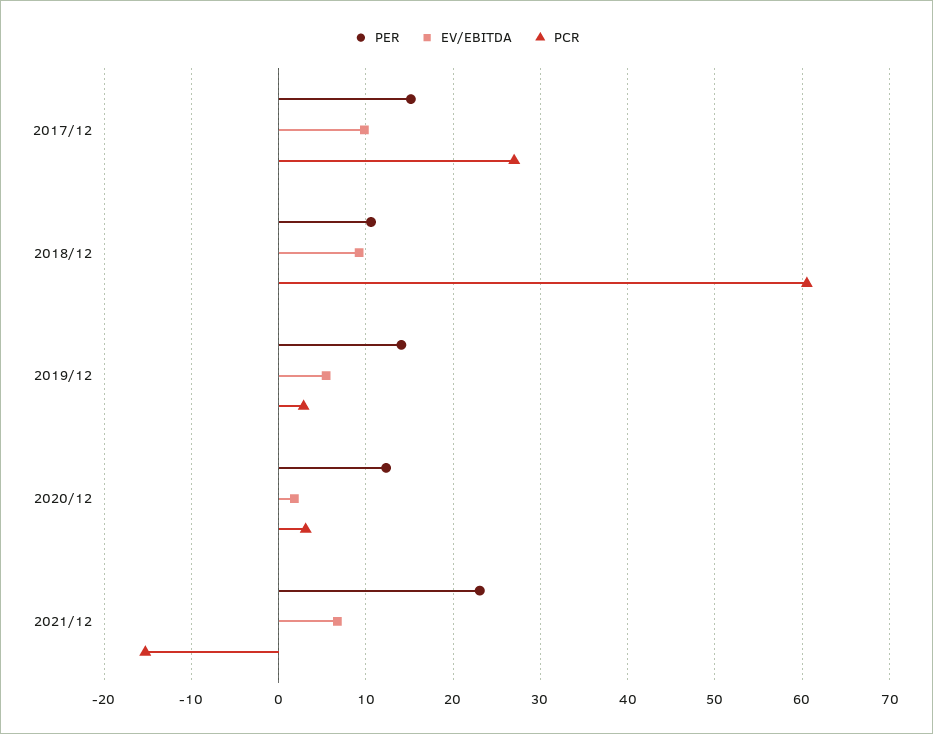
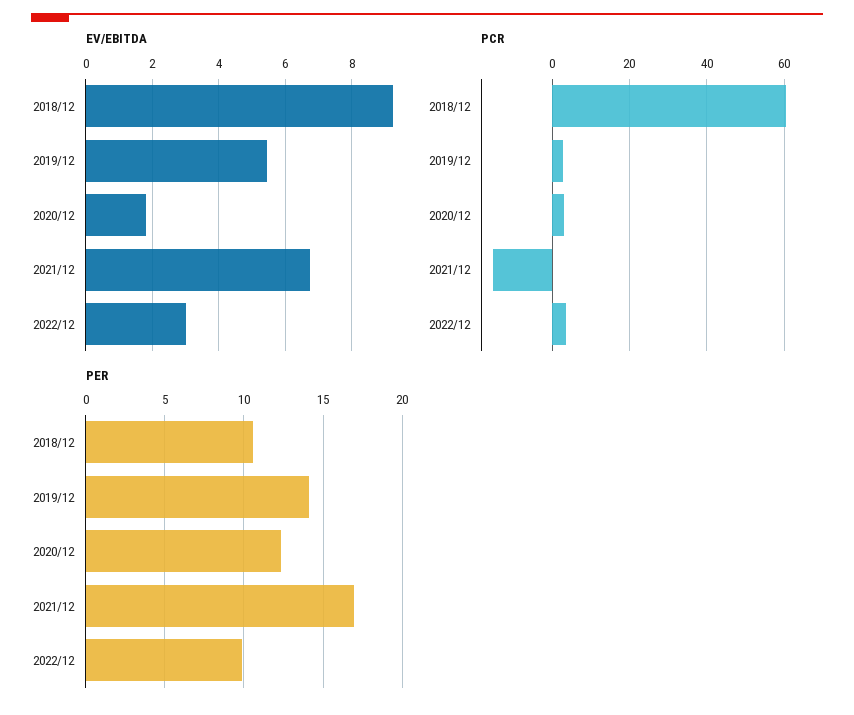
PER, 2017/12: 15 -> none
EV/EBITDA, 2017/12: 10 -> none
PCR, 2017/12: 27 -> none
PER, 2021/12: 23 -> 17
EV/EBITDA, 2022/12: none -> 3
PCR, 2022/12: none -> 4
PER, 2022/12: none -> 10

